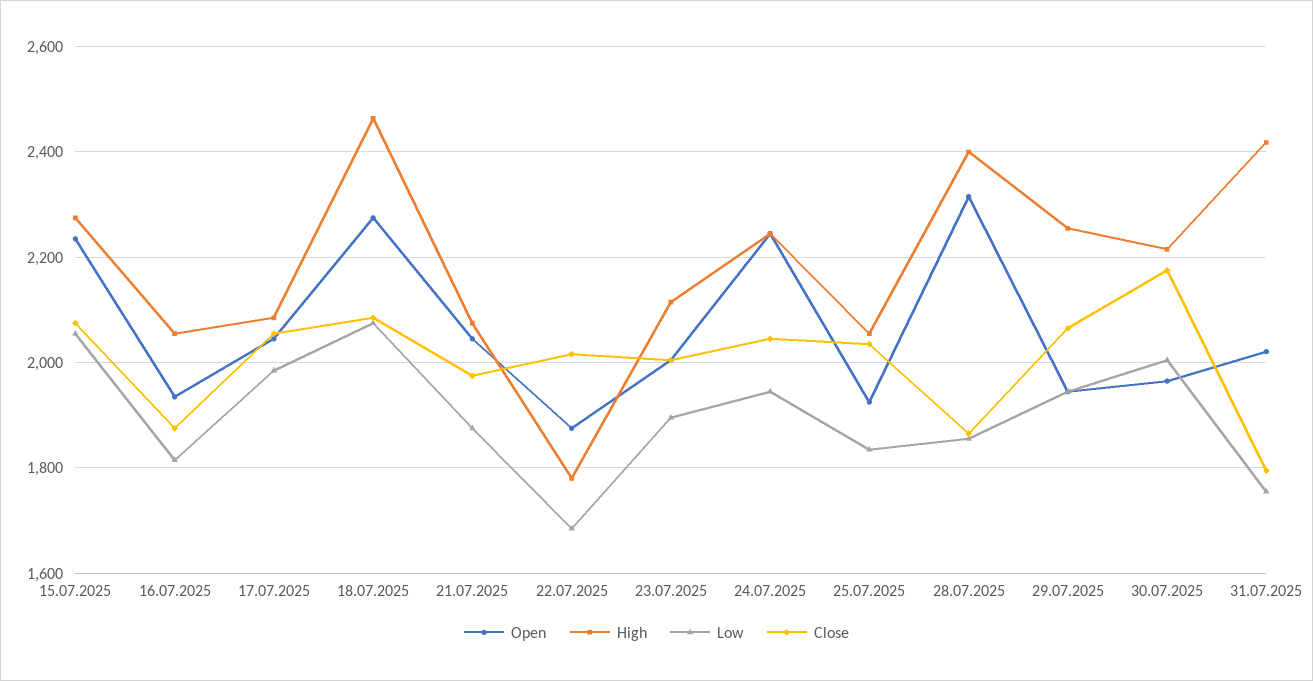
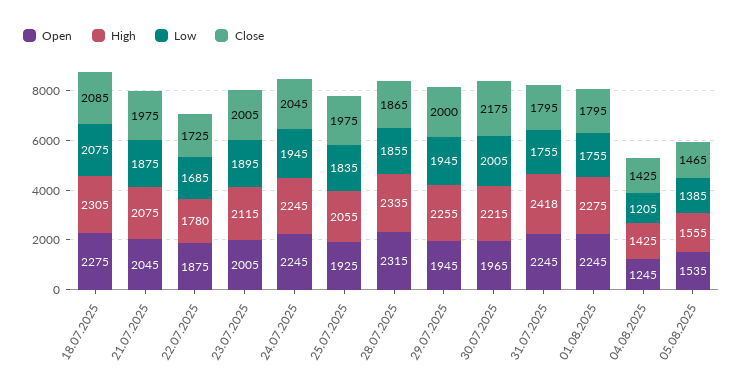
Open, 15.07.2025: 2240 -> none
High, 15.07.2025: 2280 -> none
Low, 15.07.2025: 2060 -> none
Close, 15.07.2025: 2080 -> none
Open, 16.07.2025: 1940 -> none
High, 16.07.2025: 2060 -> none
Low, 16.07.2025: 1820 -> none
Close, 16.07.2025: 1880 -> none
Open, 17.07.2025: 2040 -> none
High, 17.07.2025: 2080 -> none
Low, 17.07.2025: 1980 -> none
Close, 17.07.2025: 2060 -> none
High, 18.07.2025: 2460 -> 2305
Close, 22.07.2025: 2020 -> 1725
Close, 25.07.2025: 2040 -> 1975
High, 28.07.2025: 2400 -> 2335
Close, 29.07.2025: 2060 -> 2000
Open, 31.07.2025: 2020 -> 2245
Open, 01.08.2025: none -> 2245
High, 01.08.2025: none -> 2275
Low, 01.08.2025: none -> 1755
Close, 01.08.2025: none -> 1795
Open, 04.08.2025: none -> 1245
High, 04.08.2025: none -> 1425
Low, 04.08.2025: none -> 1205
Close, 04.08.2025: none -> 1425
Open, 05.08.2025: none -> 1535
High, 05.08.2025: none -> 1555
Low, 05.08.2025: none -> 1385
Close, 05.08.2025: none -> 1465

